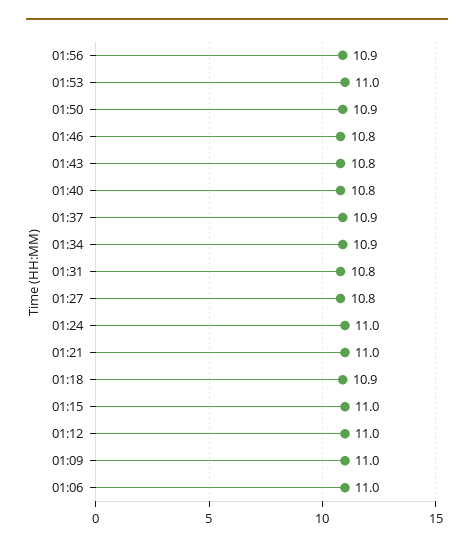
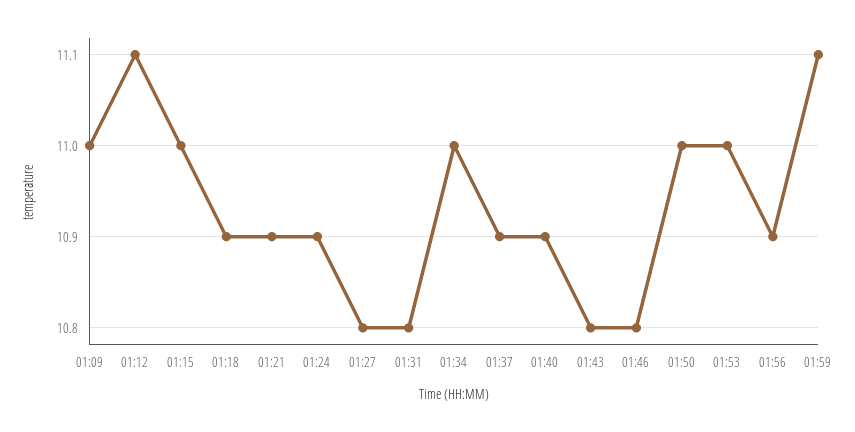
01:50: 10.9 -> 11
01:40: 10.8 -> 10.9
01:34: 10.9 -> 11
01:24: 11 -> 10.9
01:21: 11 -> 10.9
01:12: 11 -> 11.1
01:06: 11 -> none
01:59: none -> 11.1

